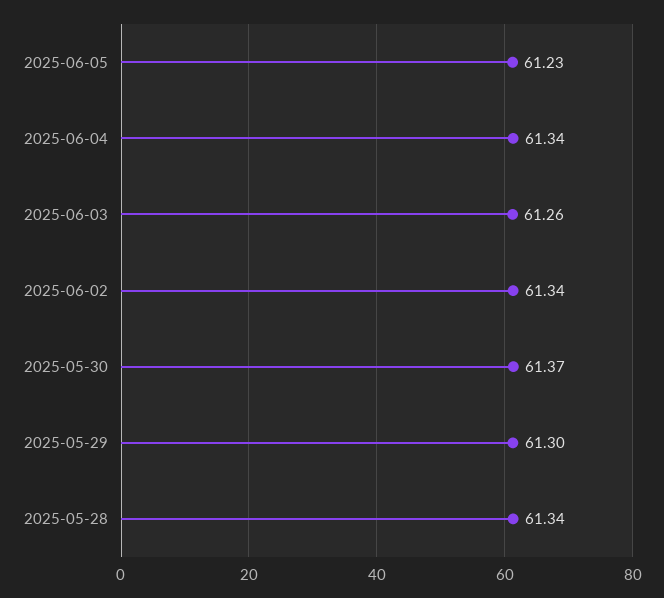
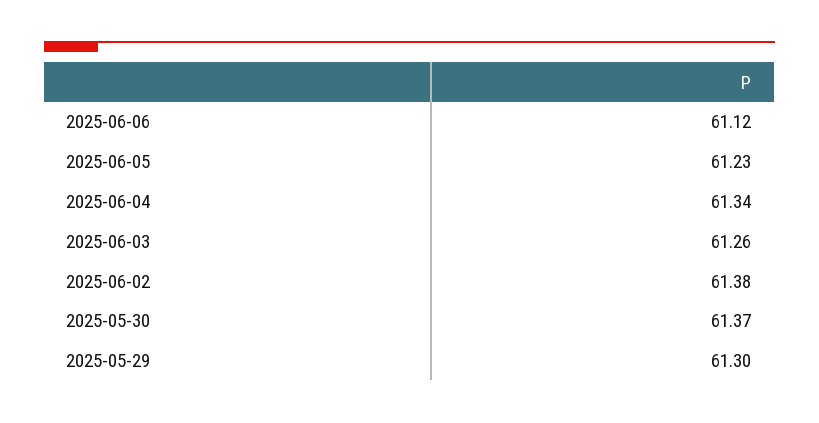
2025-06-02: 61.34 -> 61.38
2025-05-28: 61.34 -> none
2025-06-06: none -> 61.12

